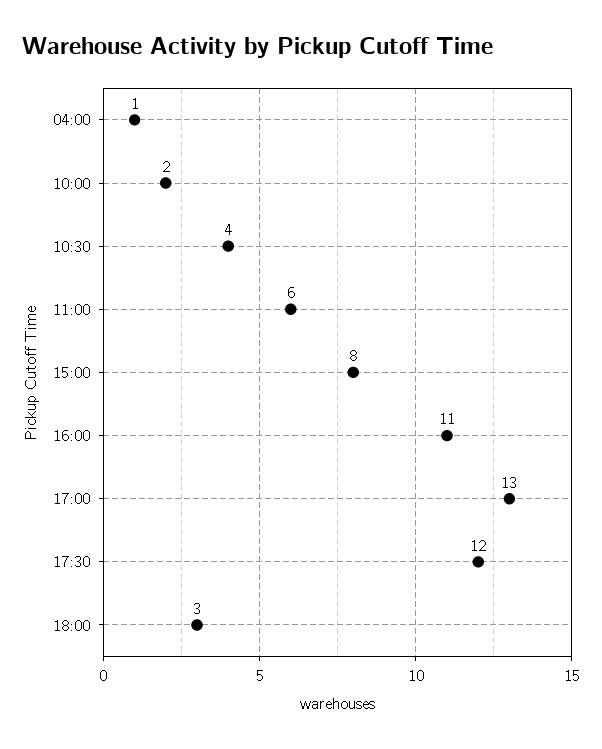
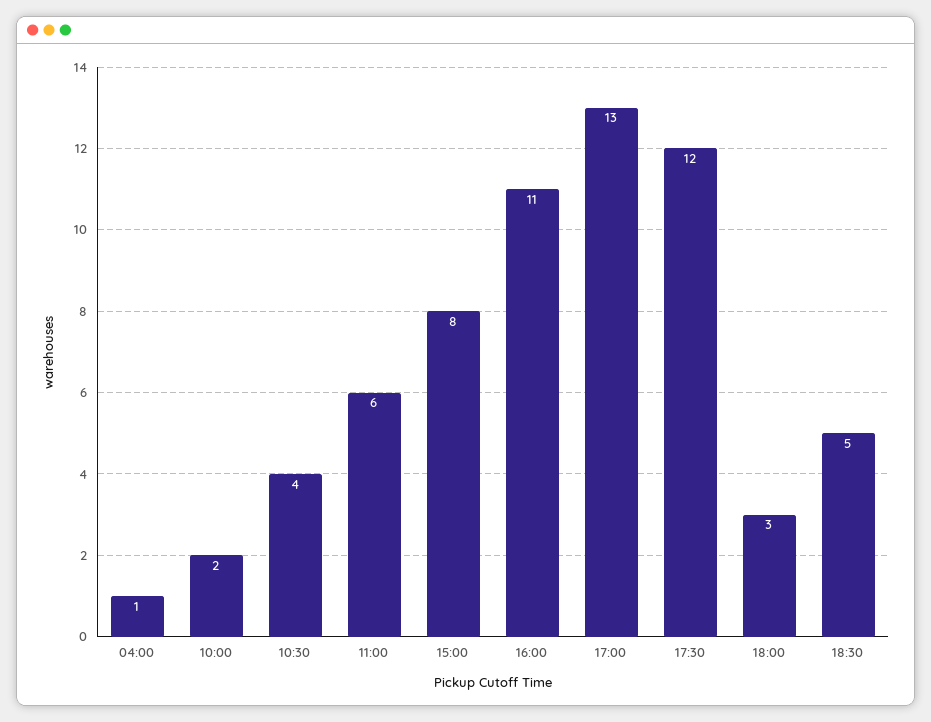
18:30: none -> 5

